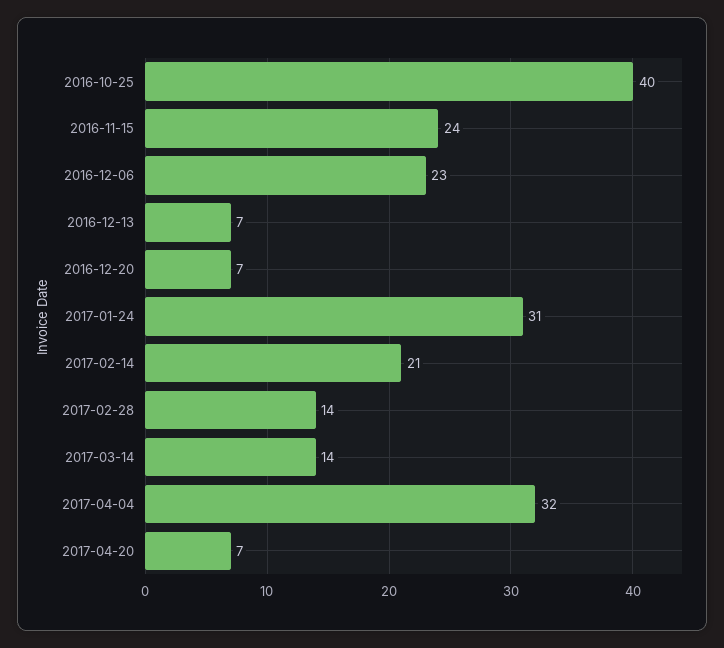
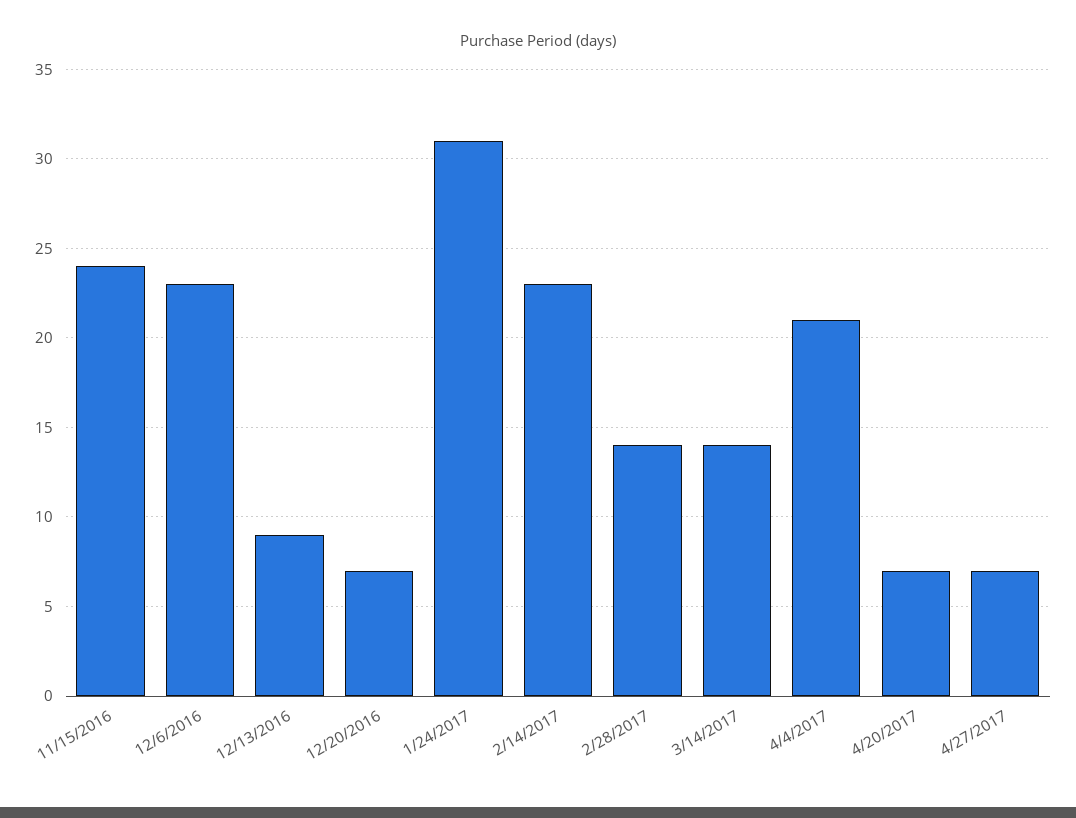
2016-10-25: 40 -> none
2016-12-13: 7 -> 9
2017-02-14: 21 -> 23
2017-04-04: 32 -> 21
4/27/2017: none -> 7

